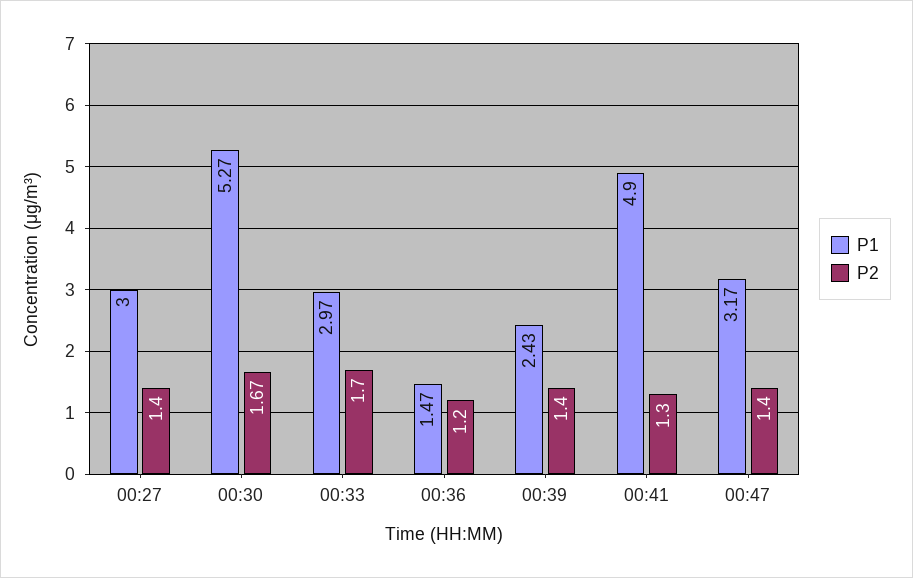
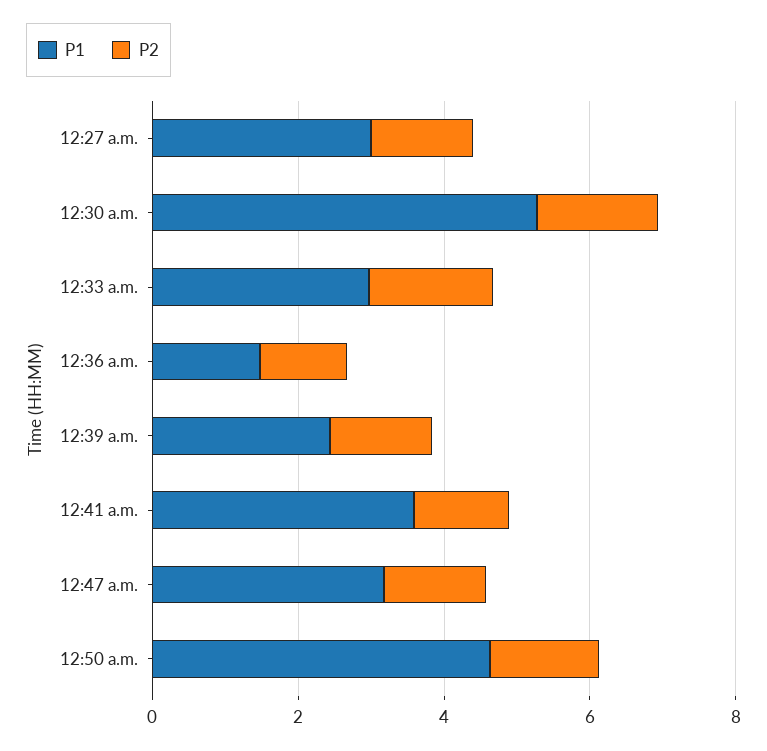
P1, 00:41: 4.9 -> 3.5
P1, 12:50 a.m.: none -> 4.5
P2, 12:50 a.m.: none -> 1.5

